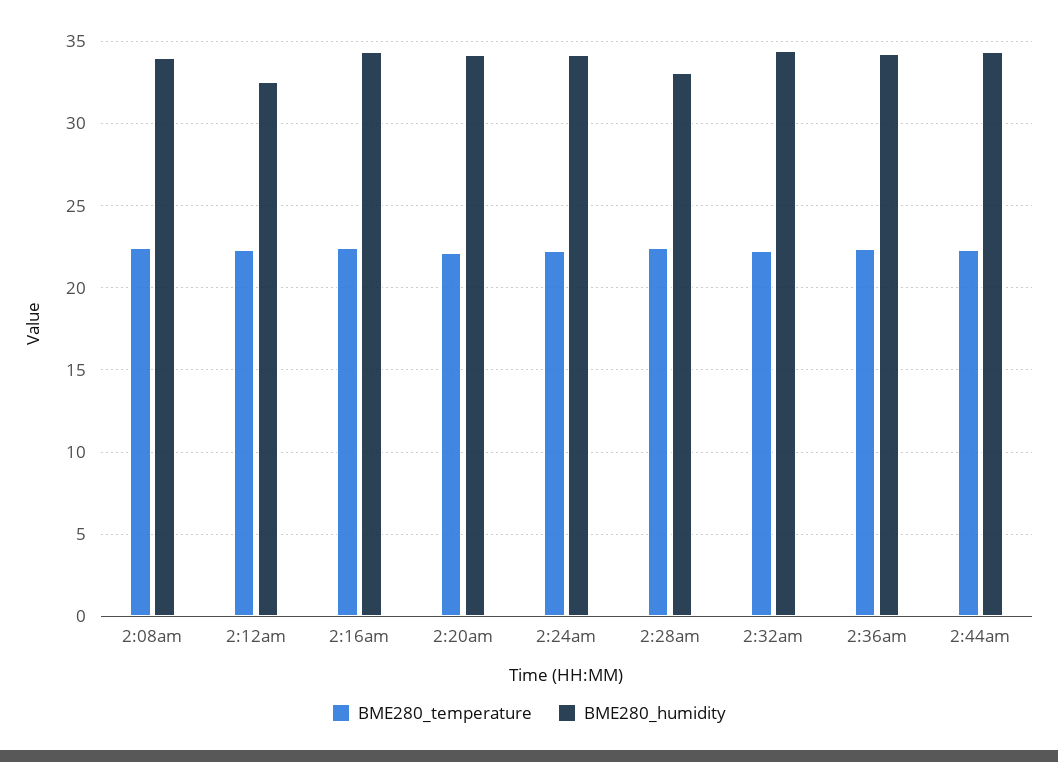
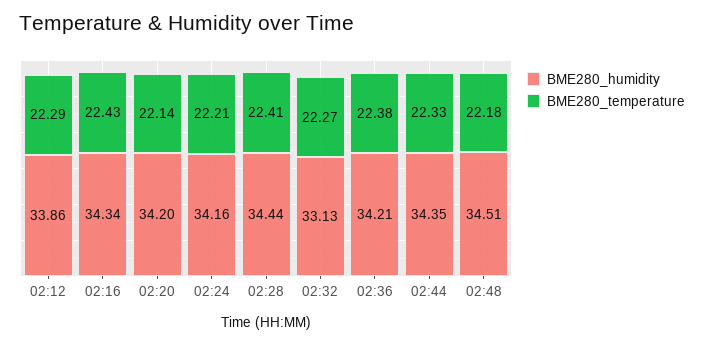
BME280_temperature, 2:08am: 22.5 -> none
BME280_humidity, 2:08am: 34 -> none
BME280_humidity, 2:12am: 32.5 -> 33.86
BME280_humidity, 2:28am: 33 -> 34.44
BME280_humidity, 2:32am: 34.5 -> 33.13
BME280_humidity, 02:48: none -> 34.51
BME280_temperature, 02:48: none -> 22.18

